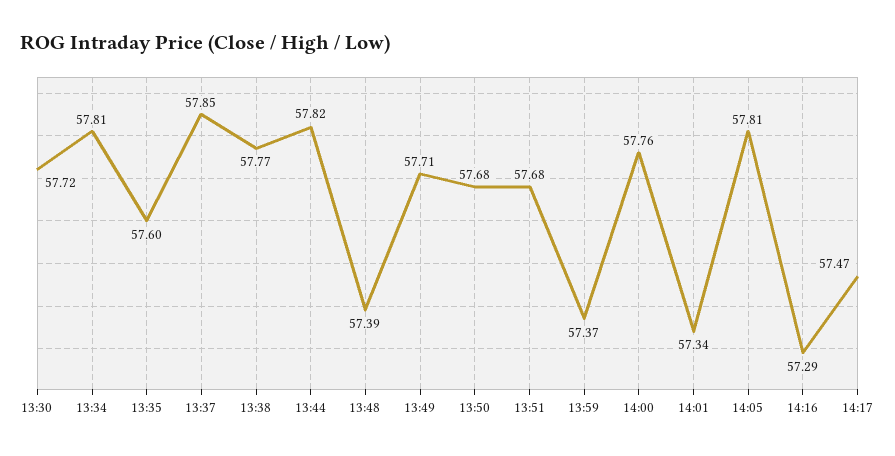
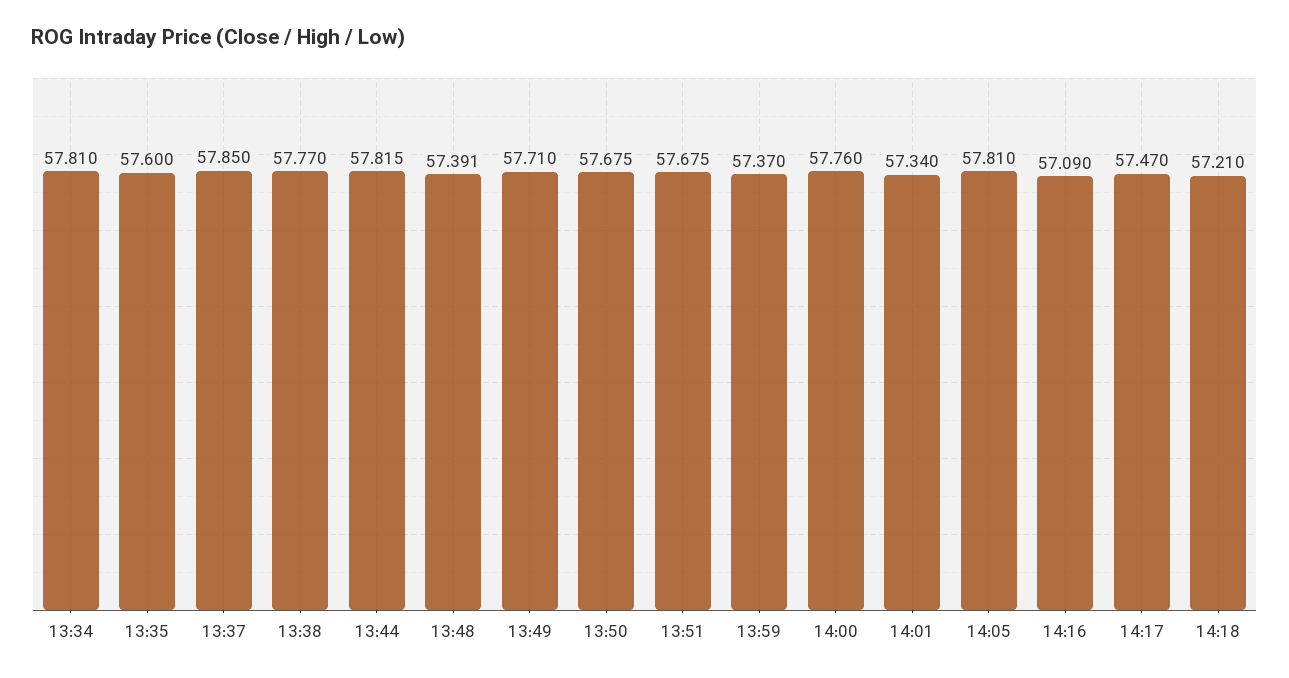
13:30: 57.72 -> none
14:16: 57.29 -> 57.09
14:18: none -> 57.21

